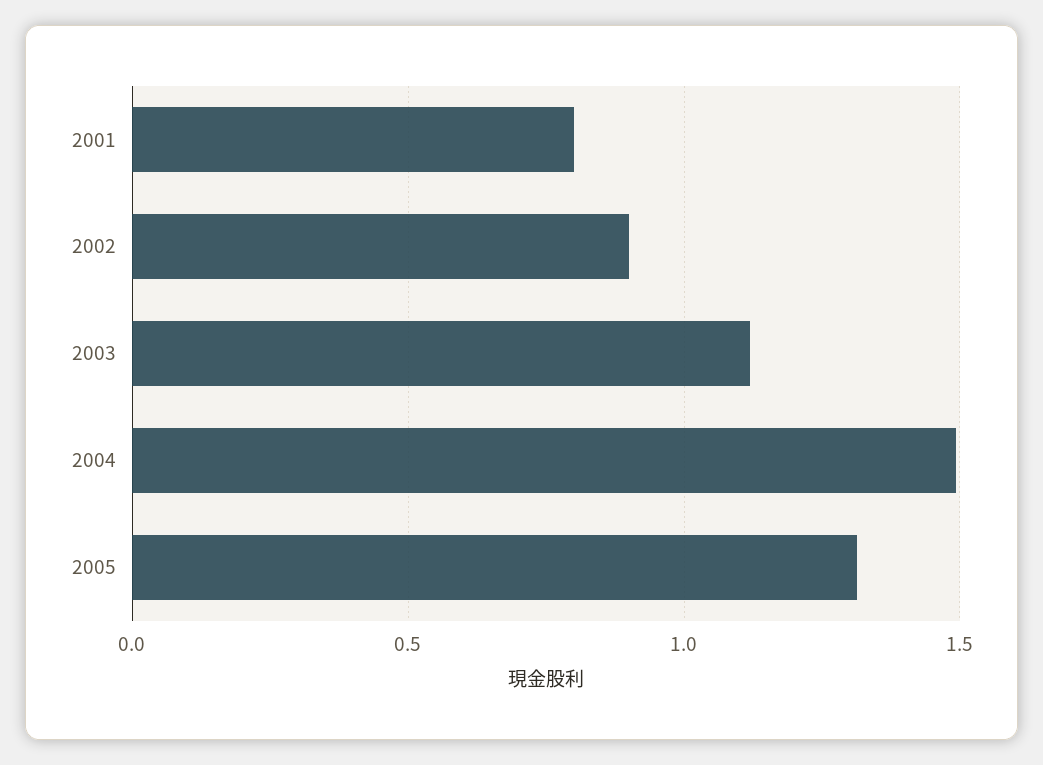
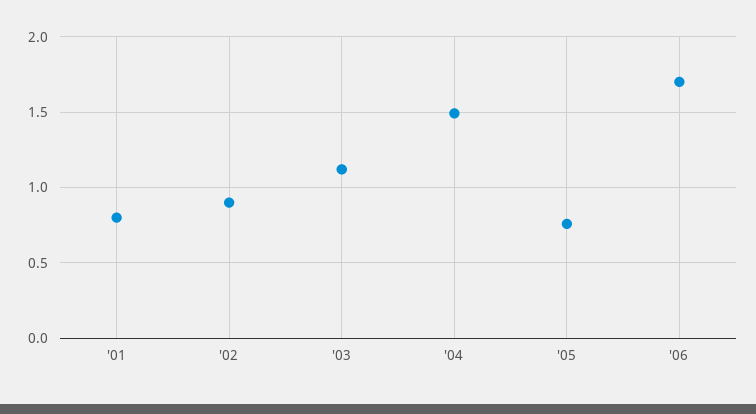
2005: 1.3 -> 0.75
'06: none -> 1.7

